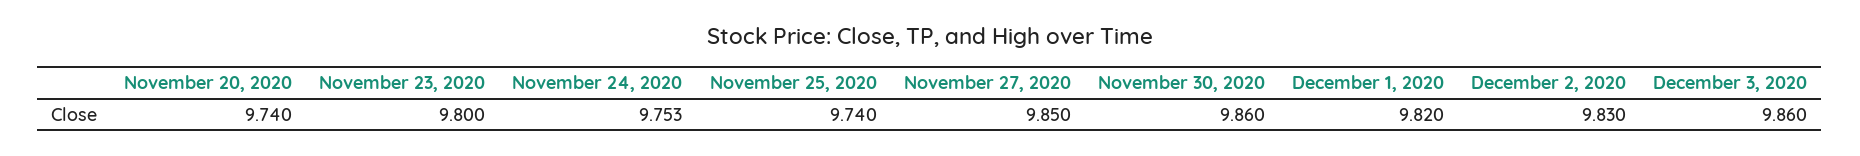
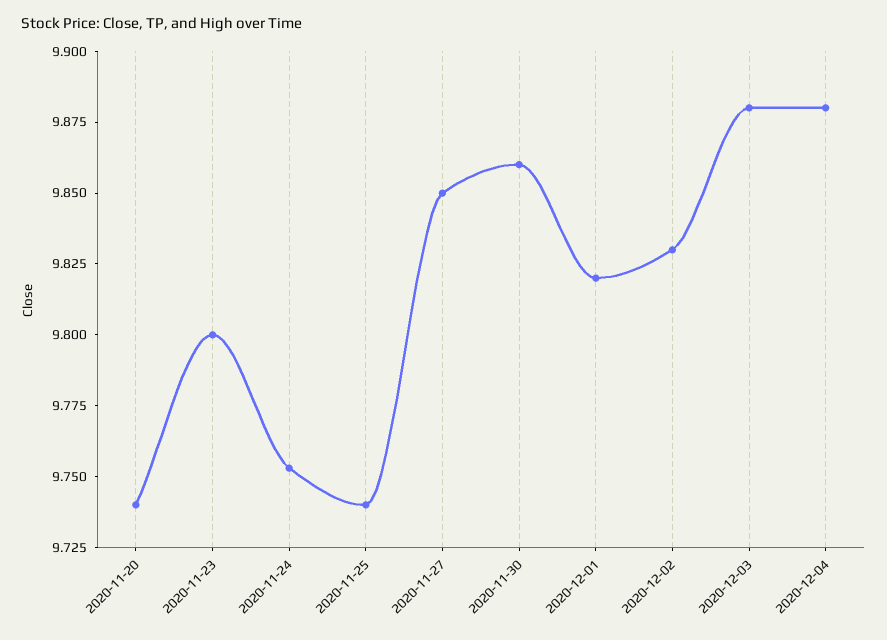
December 3, 2020: 9.86 -> 9.88
2020-12-04: none -> 9.88

